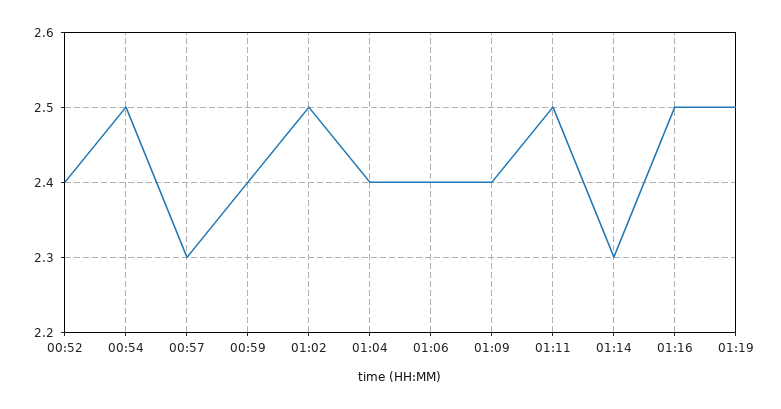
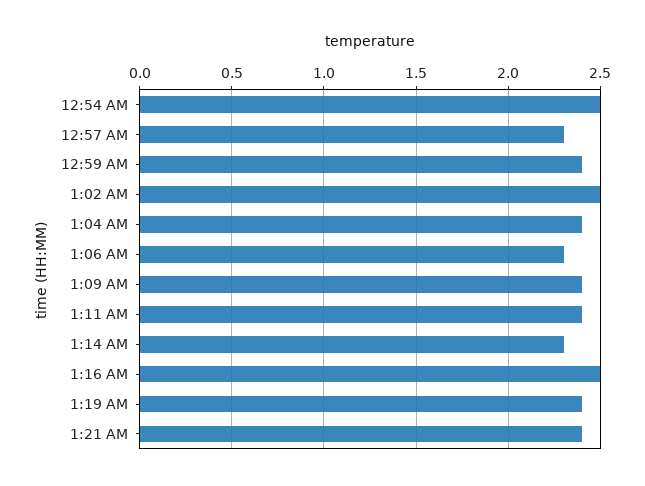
00:52: 2.4 -> none
01:06: 2.4 -> 2.3
01:11: 2.5 -> 2.4
01:19: 2.5 -> 2.4
1:21 AM: none -> 2.4

